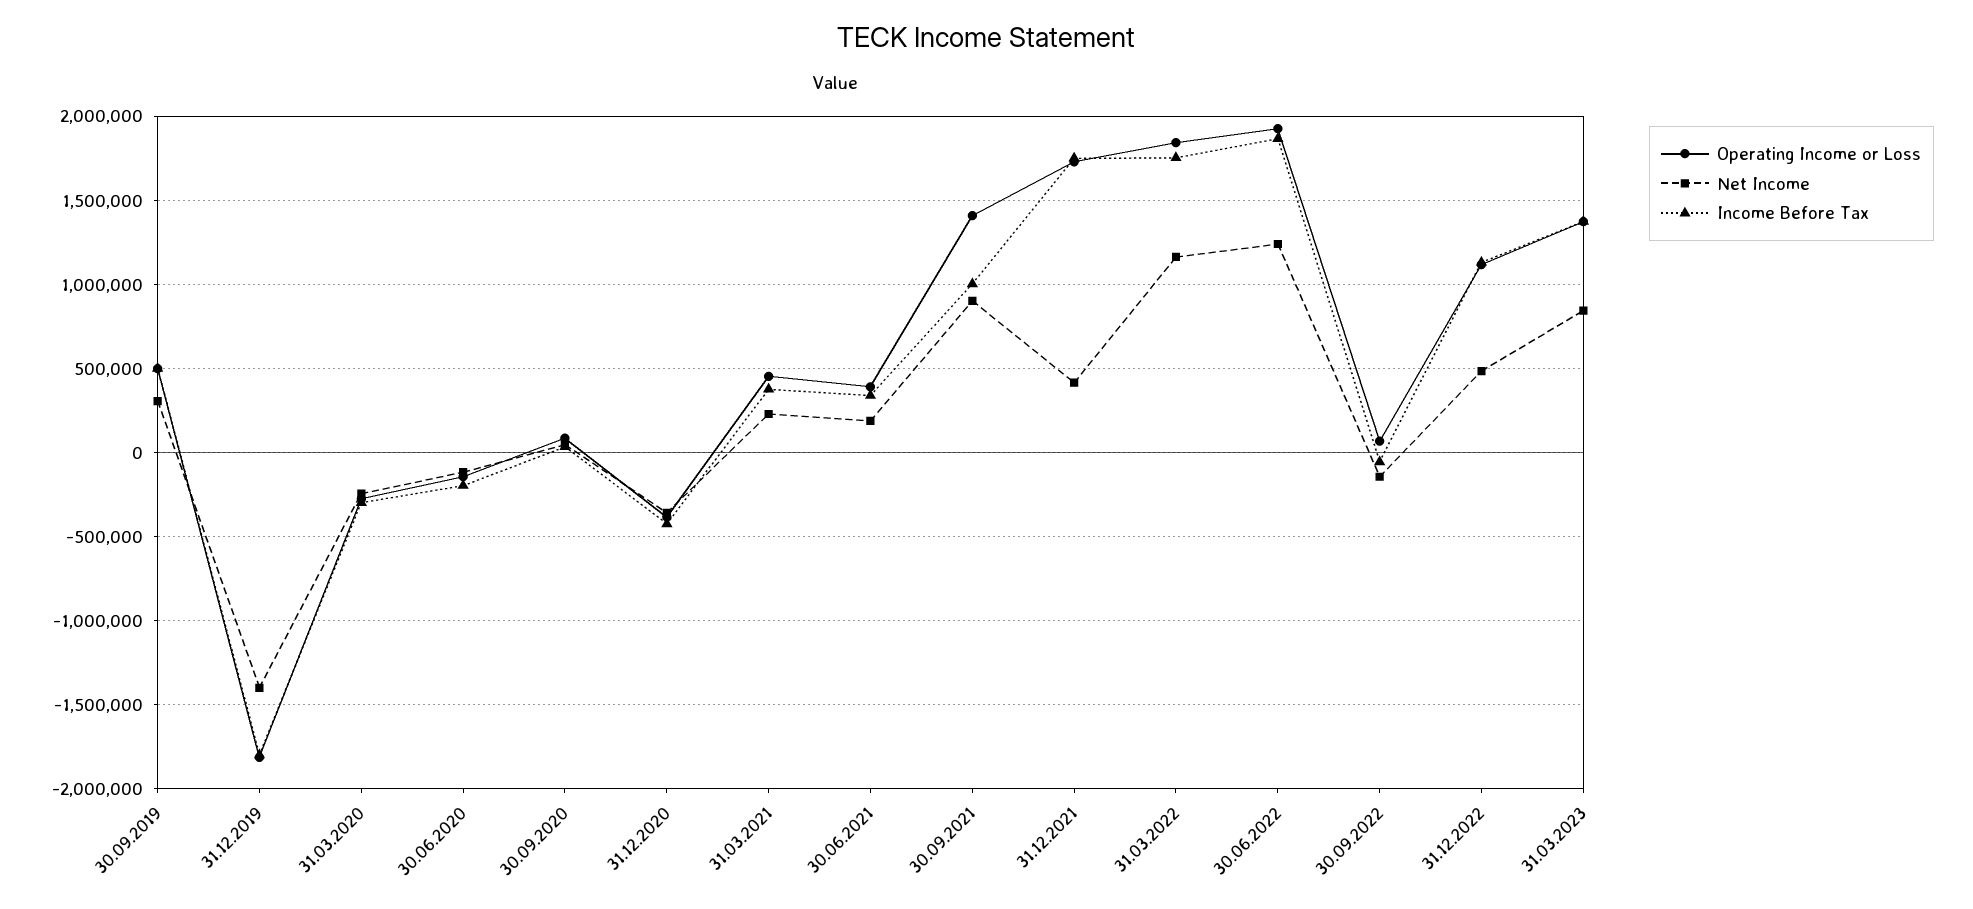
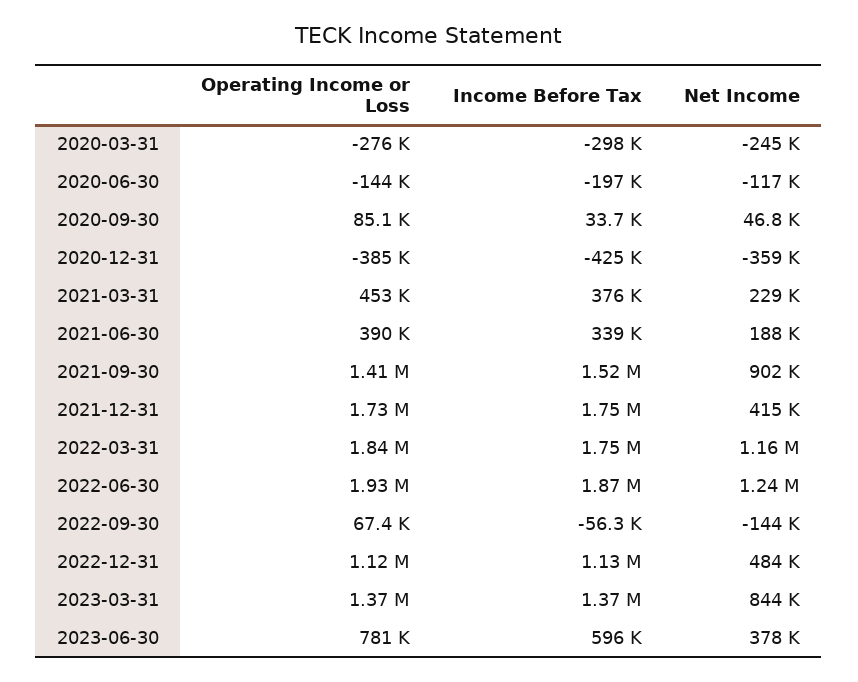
Operating Income or Loss, 30.09.2019: 500000 -> none
Net Income, 30.09.2019: 300000 -> none
Income Before Tax, 30.09.2019: 500000 -> none
Operating Income or Loss, 31.12.2019: -1800000 -> none
Net Income, 31.12.2019: -1400000 -> none
Income Before Tax, 31.12.2019: -1800000 -> none
Income Before Tax, 30.09.2021: 1000000 -> 1520000
Operating Income or Loss, 2023-06-30: none -> 781000
Income Before Tax, 2023-06-30: none -> 596000
Net Income, 2023-06-30: none -> 378000

